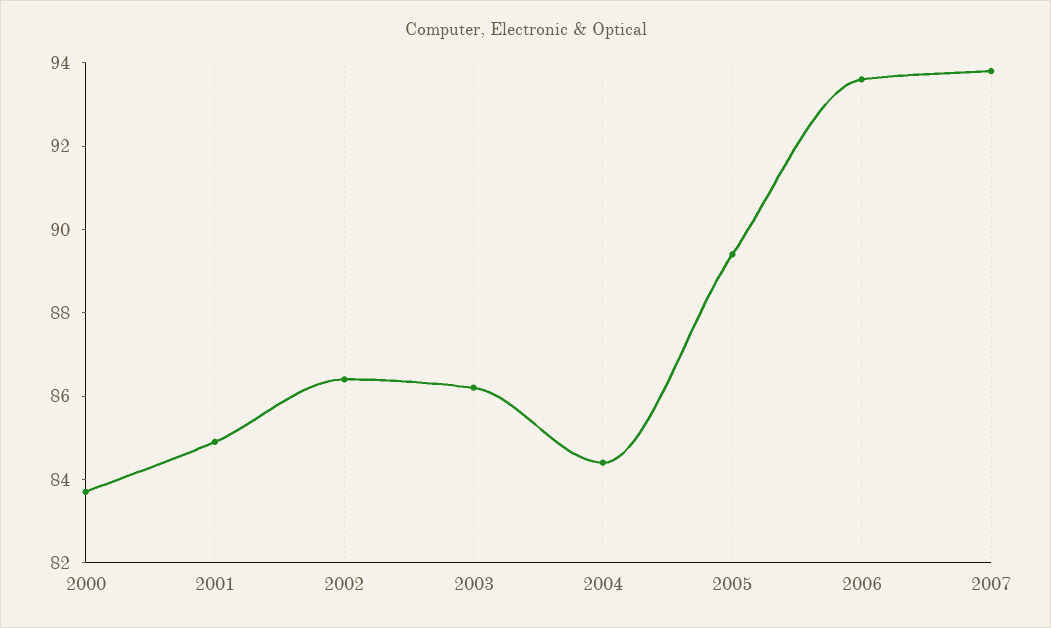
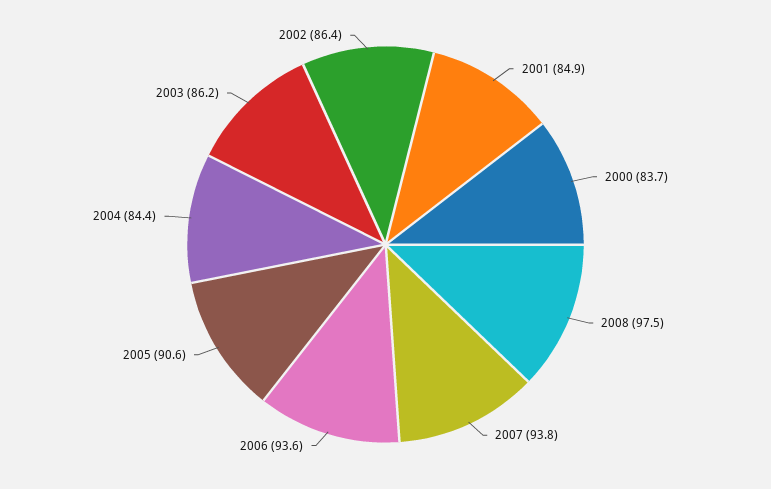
2005: 89.5 -> 90.6
2008: none -> 97.5

